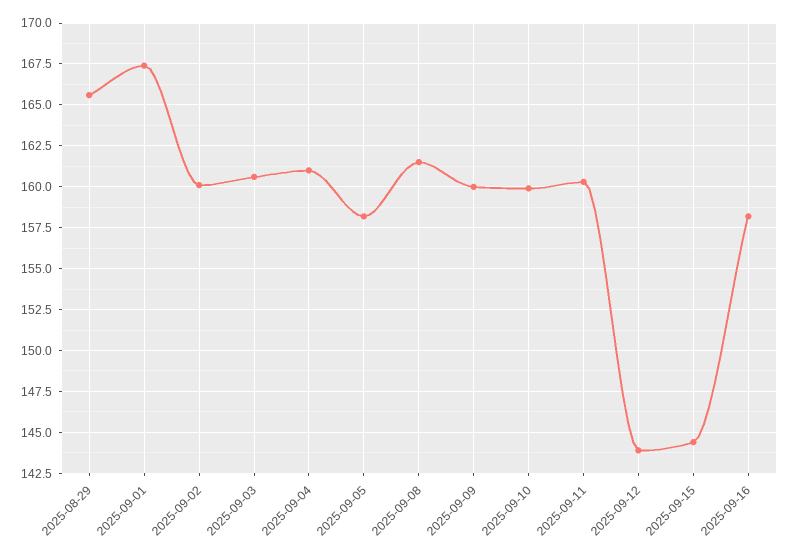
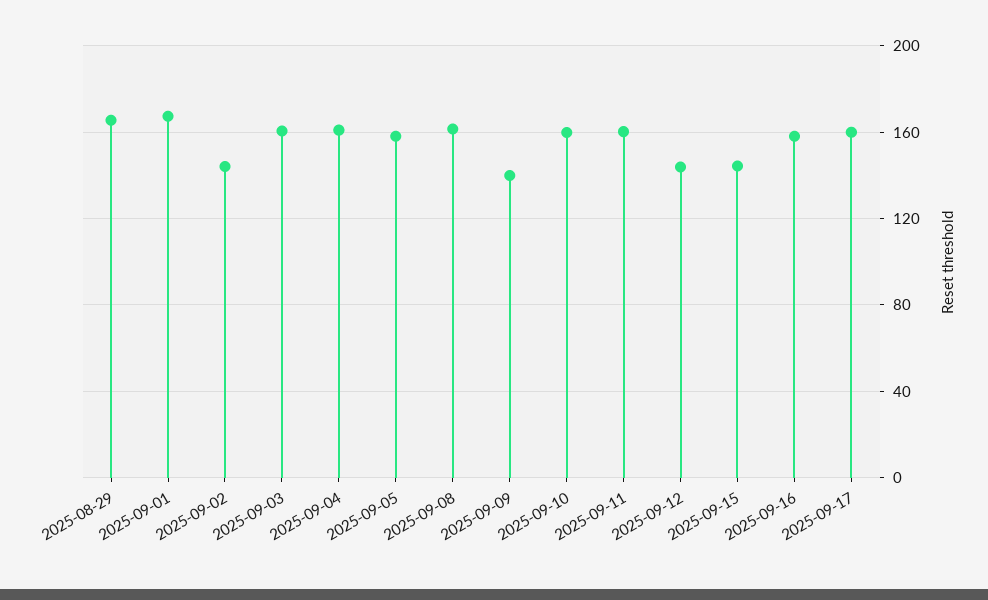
2025-09-02: 160 -> 145
2025-09-09: 160 -> 140
2025-09-17: none -> 160

